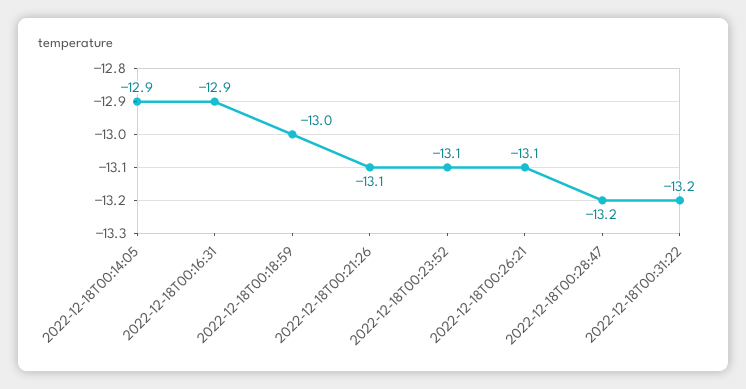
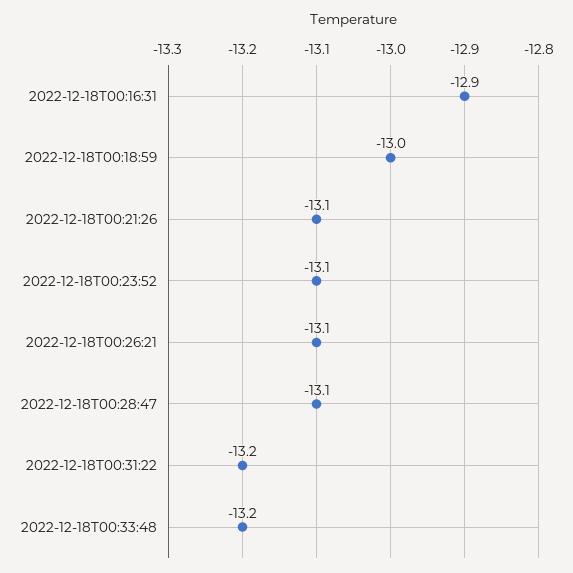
2022-12-18T00:14:05: -12.9 -> none
2022-12-18T00:28:47: -13.2 -> -13.1
2022-12-18T00:33:48: none -> -13.2

